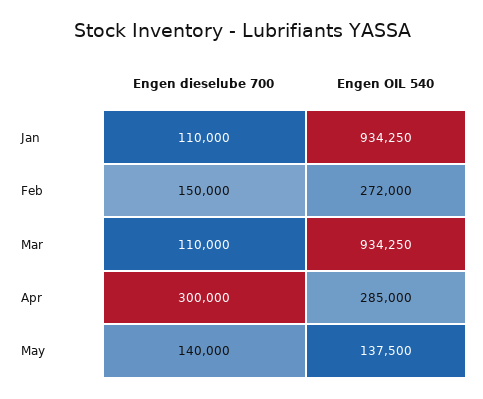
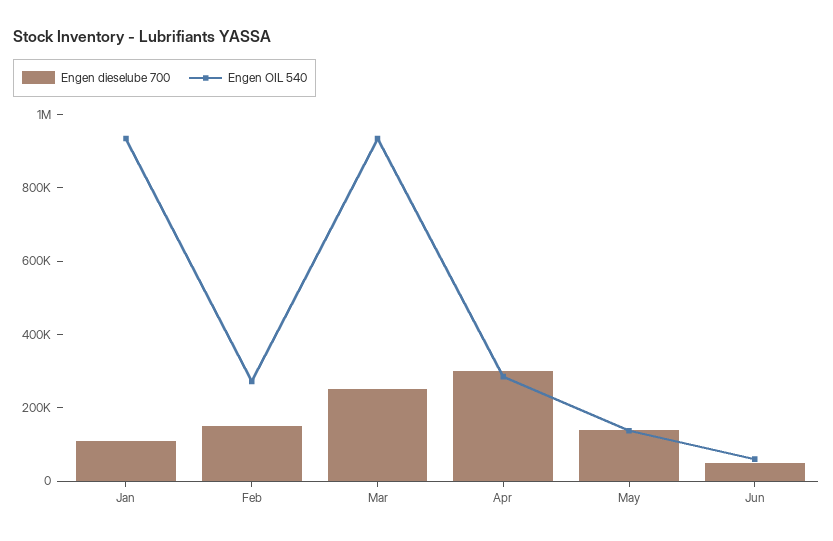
Engen dieselube 700, Mar: 110000 -> 250000
Engen dieselube 700, Jun: none -> 50000
Engen OIL 540, Jun: none -> 50000

